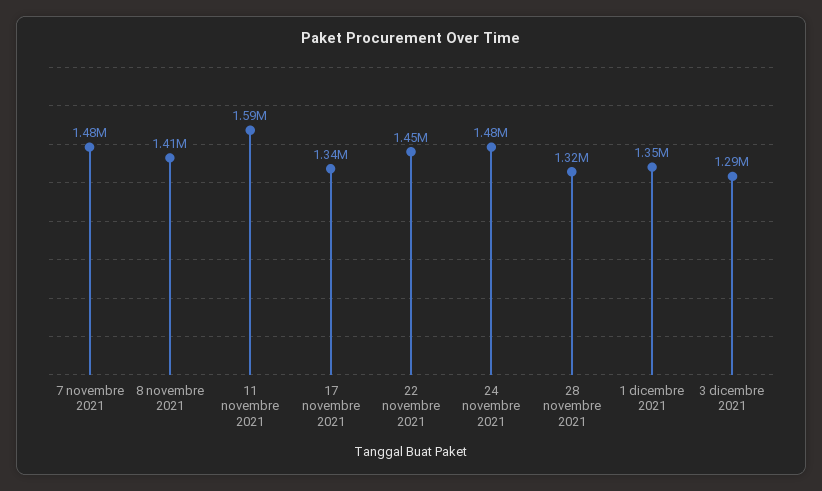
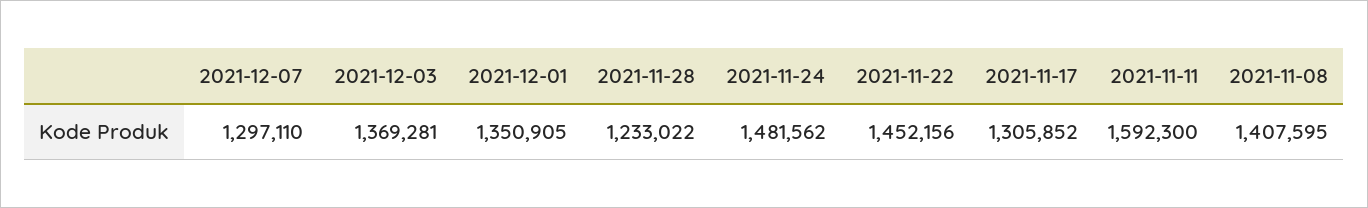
7 novembre 2021: 1480000 -> none
17 novembre 2021: 1340000 -> 1305852
28 novembre 2021: 1320000 -> 1233022
3 dicembre 2021: 1290000 -> 1369281
2021-12-07: none -> 1297110

